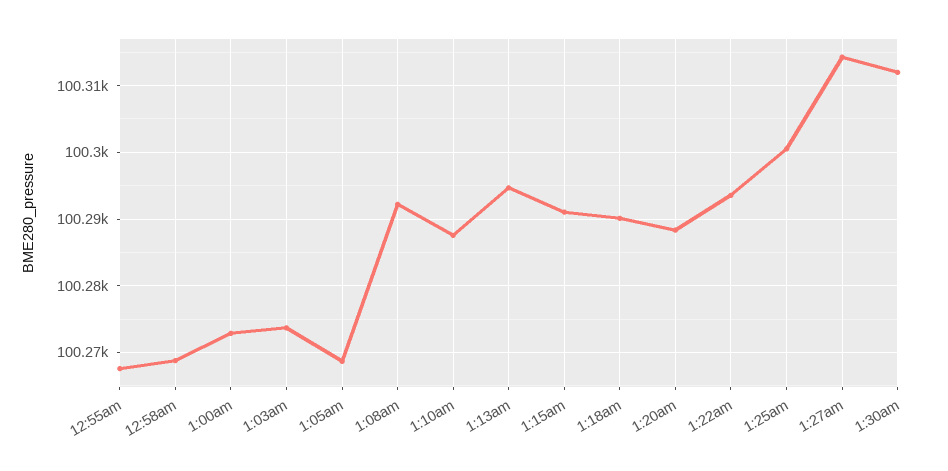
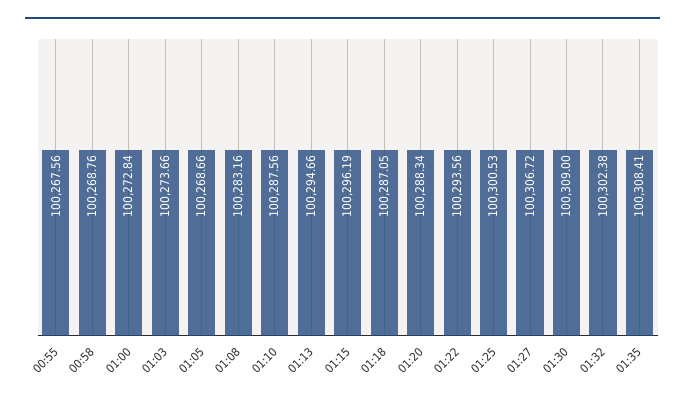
1:08am: 100292 -> 100283.16
1:15am: 100291 -> 100296.19
1:18am: 100290 -> 100287.05
1:27am: 100314 -> 100306.72
1:30am: 100312 -> 100309
01:32: none -> 100302.38
01:35: none -> 100308.41

